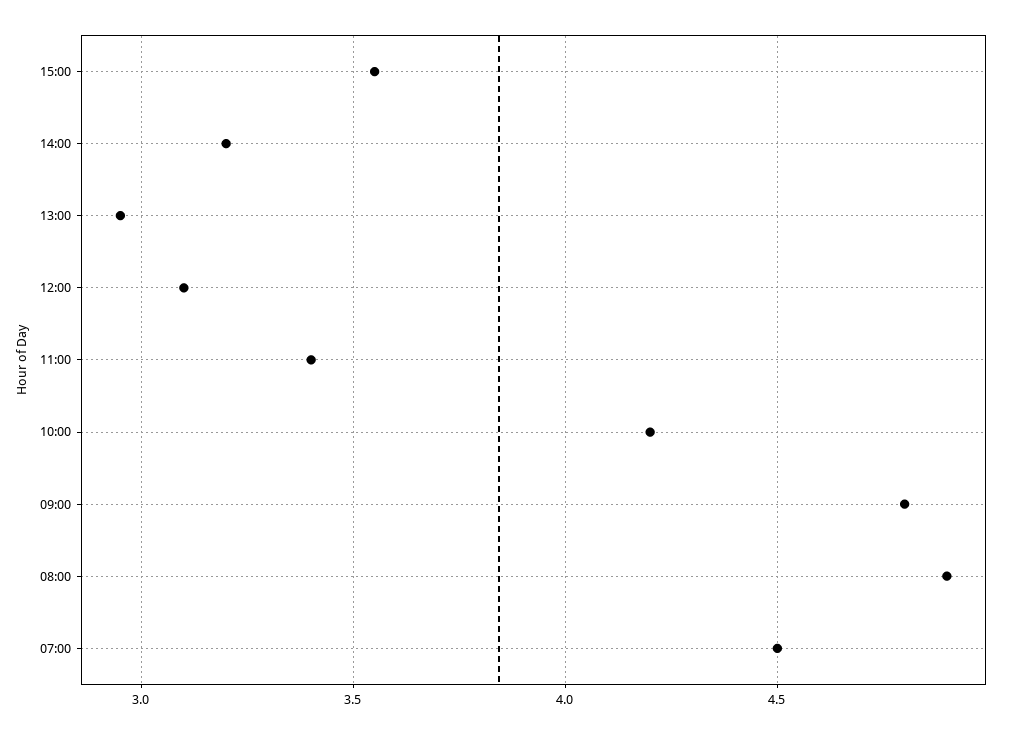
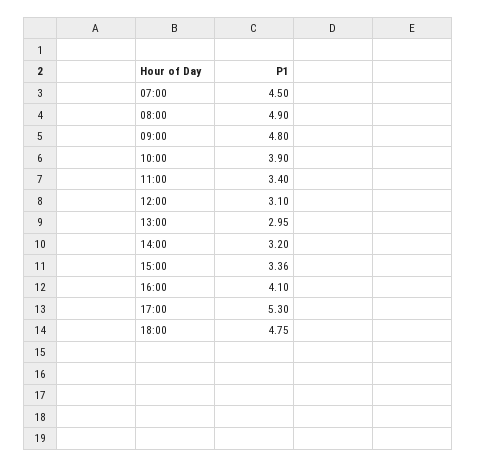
15:00: 3.55 -> 3.36
10:00: 4.2 -> 3.9
16:00: none -> 4.1
17:00: none -> 5.3
18:00: none -> 4.75

